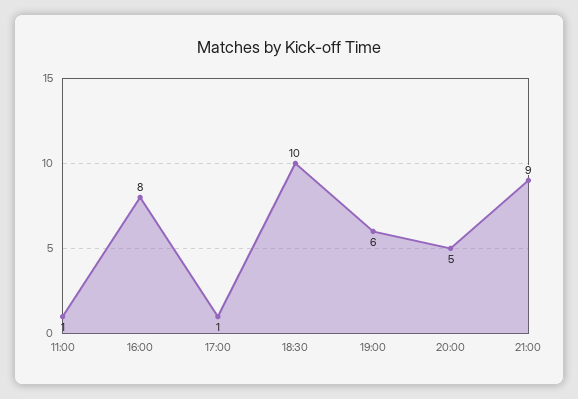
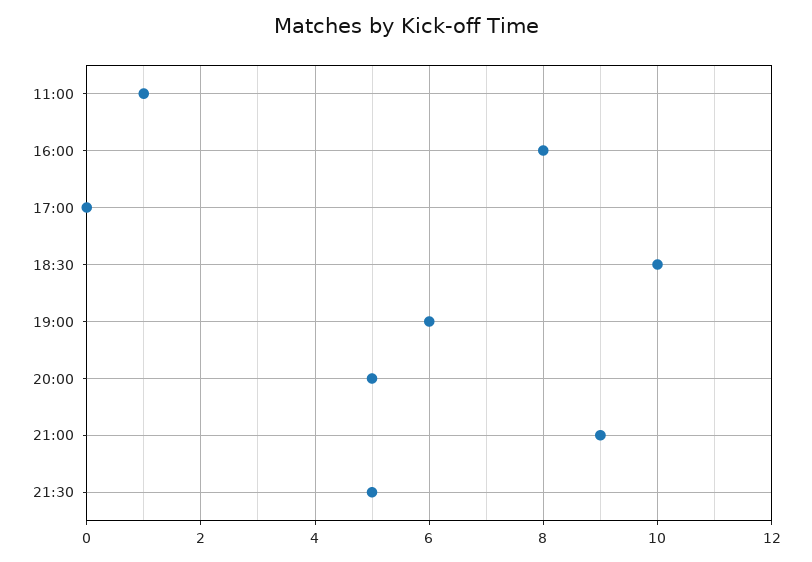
17:00: 1 -> 0
21:30: none -> 5

